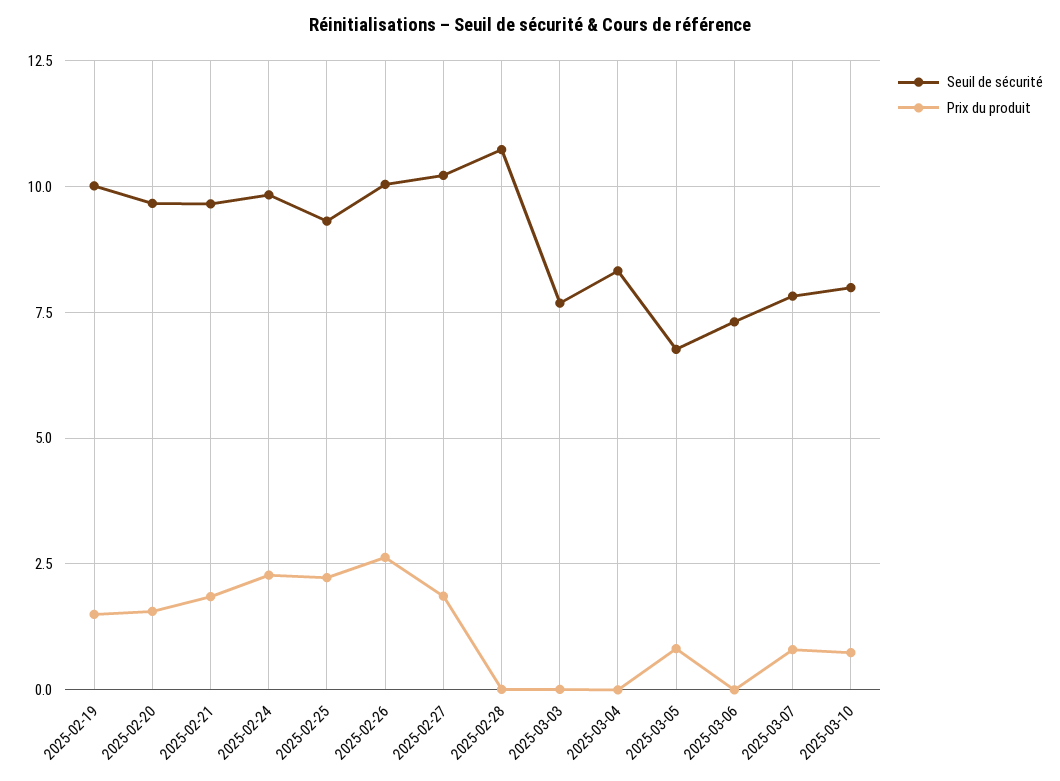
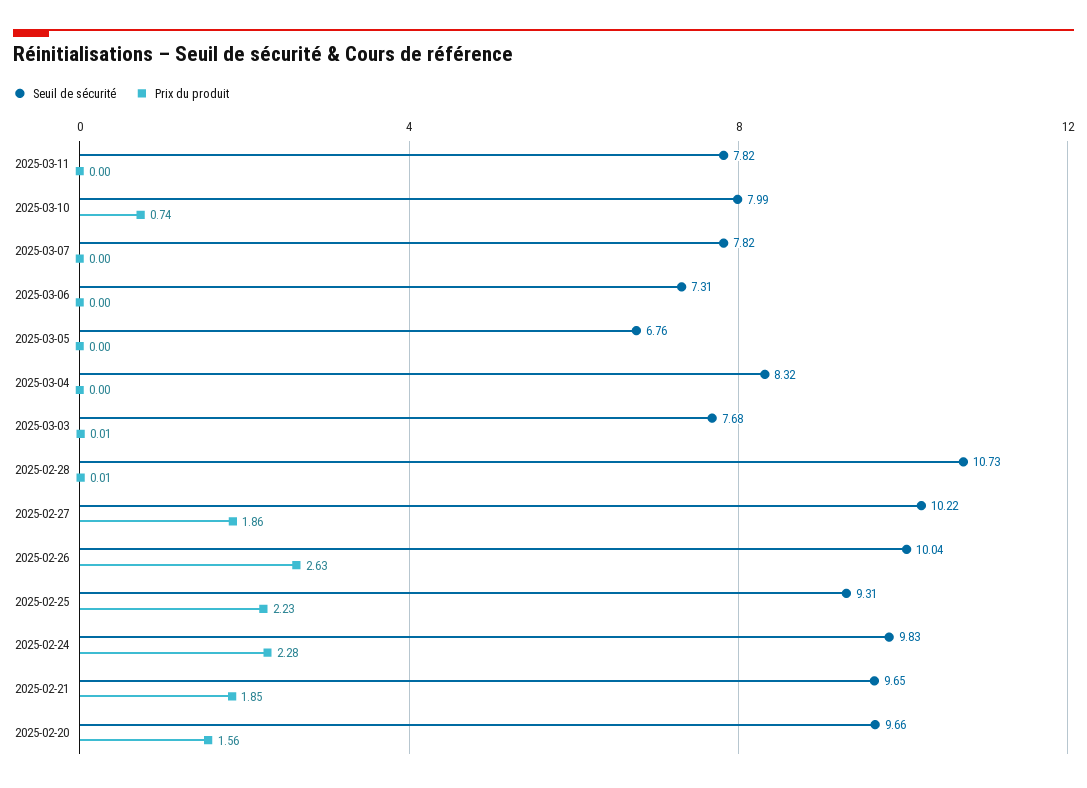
Seuil de sécurité, 2025-02-19: 10 -> none
Prix du produit, 2025-02-19: 1.5 -> none
Prix du produit, 2025-03-05: 0.75 -> 0
Prix du produit, 2025-03-07: 0.75 -> 0
Seuil de sécurité, 2025-03-11: none -> 7.82
Prix du produit, 2025-03-11: none -> 0

